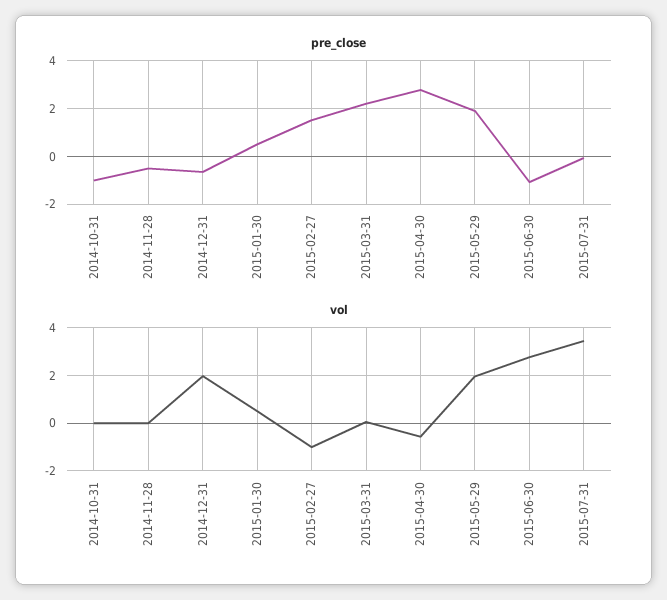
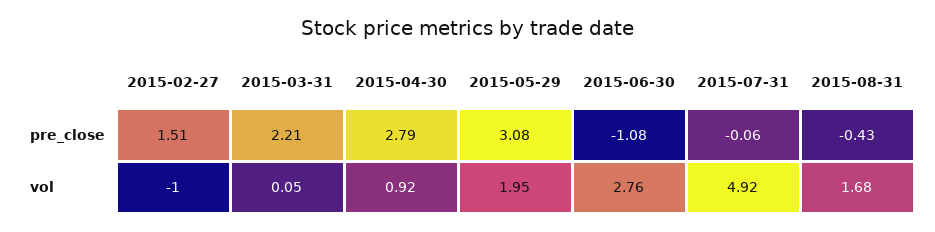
pre_close, 2014-10-31: -1 -> none
pre_close, 2014-11-28: -0.5 -> none
pre_close, 2014-12-31: -0.5 -> none
pre_close, 2015-01-30: 0.5 -> none
pre_close, 2015-05-29: 2 -> 3.08
vol, 2014-10-31: 0 -> none
vol, 2014-11-28: 0 -> none
vol, 2014-12-31: 2 -> none
vol, 2015-01-30: 0.5 -> none
vol, 2015-04-30: -0.5 -> 0.92
vol, 2015-07-31: 3.5 -> 4.92
pre_close, 2015-08-31: none -> -0.43
vol, 2015-08-31: none -> 1.68

